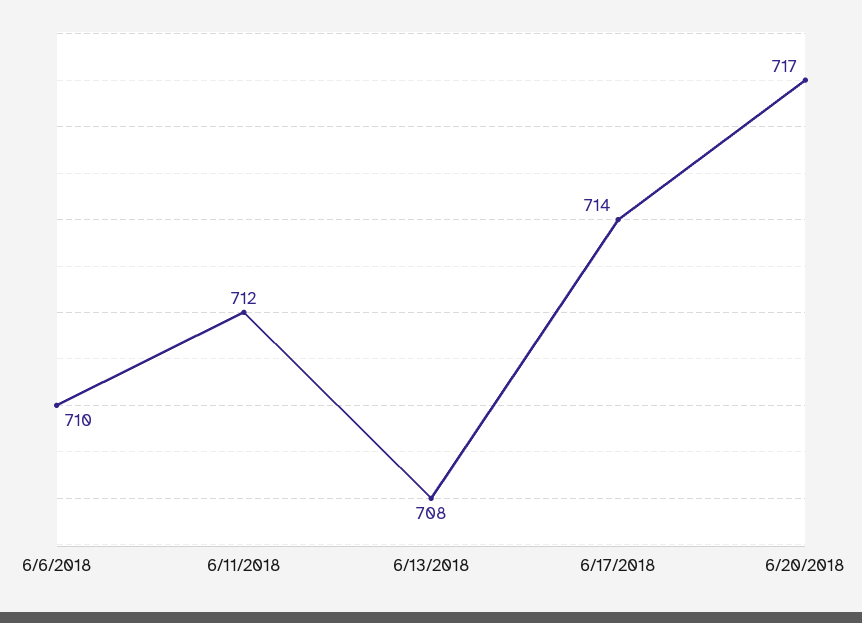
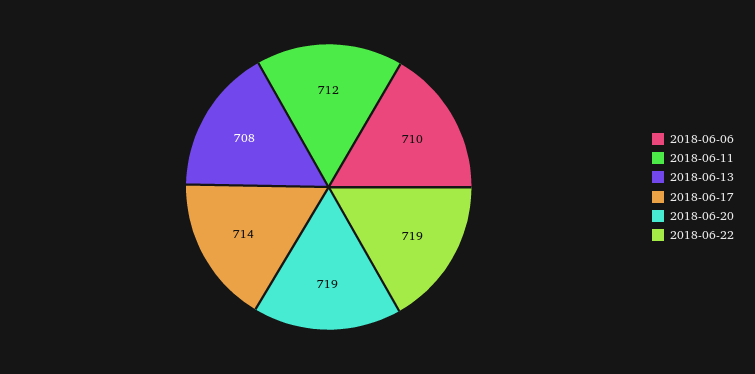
6/20/2018: 717 -> 719
2018-06-22: none -> 719

